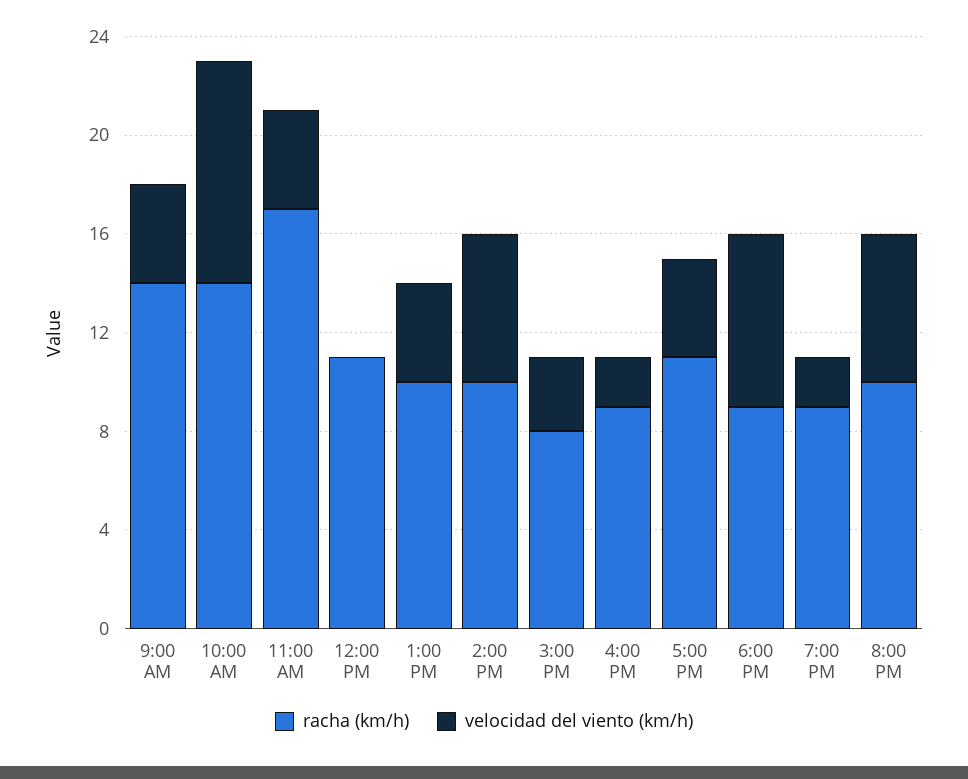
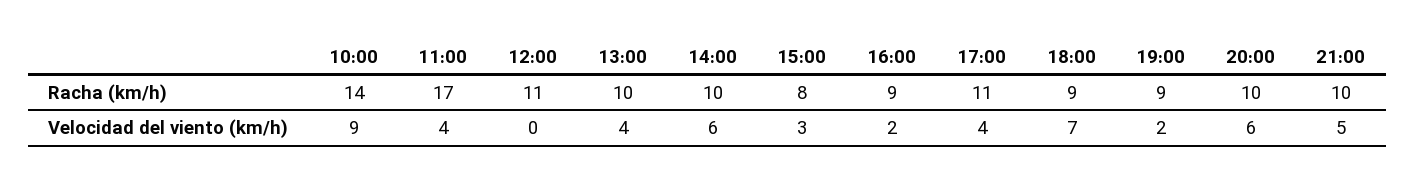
racha (km/h), 9:00 AM: 14 -> none
velocidad del viento (km/h), 9:00 AM: 4 -> none
racha (km/h), 21:00: none -> 10
velocidad del viento (km/h), 21:00: none -> 5

